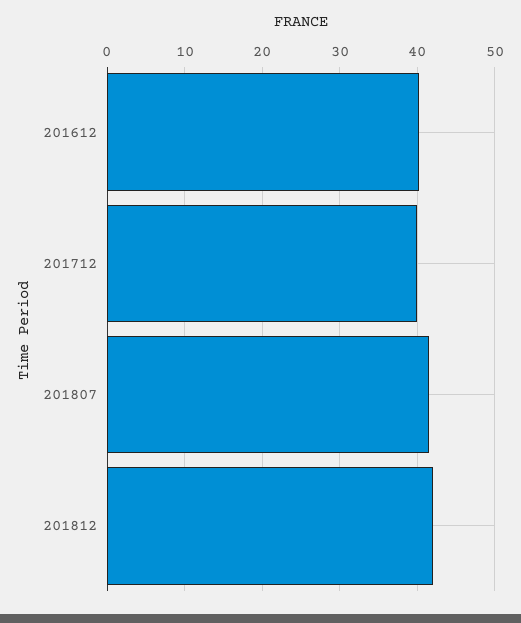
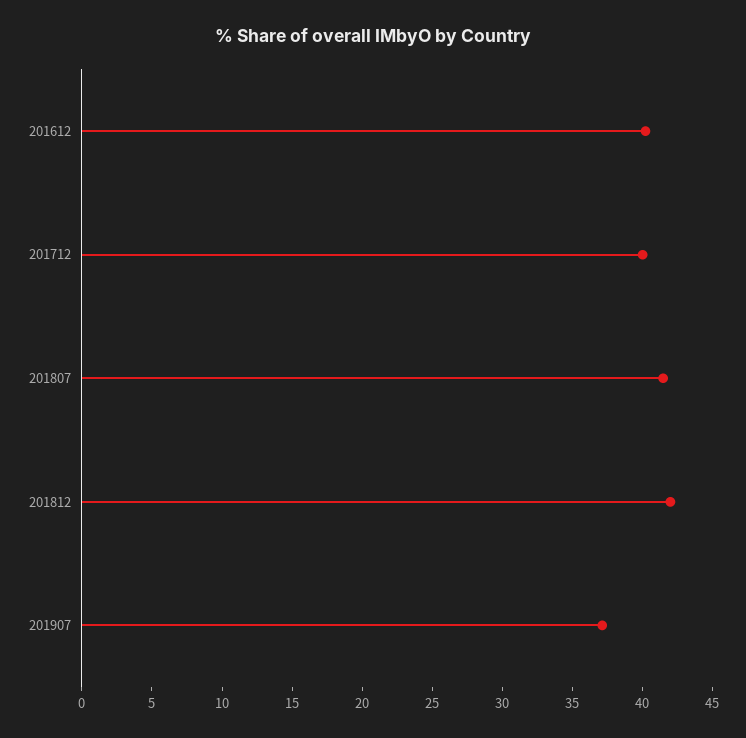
201907: none -> 37

